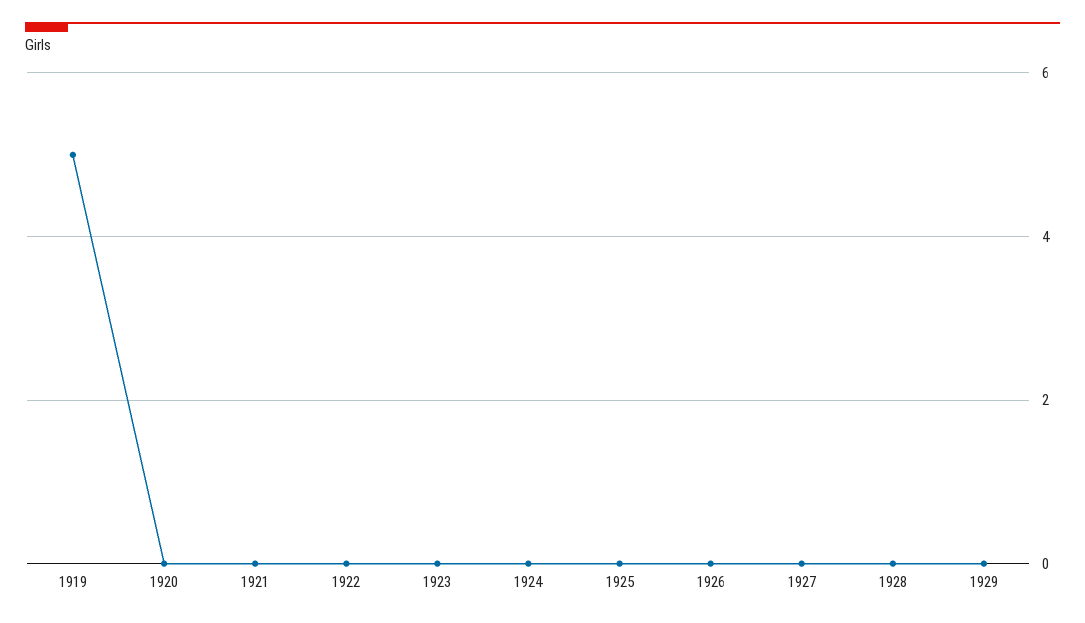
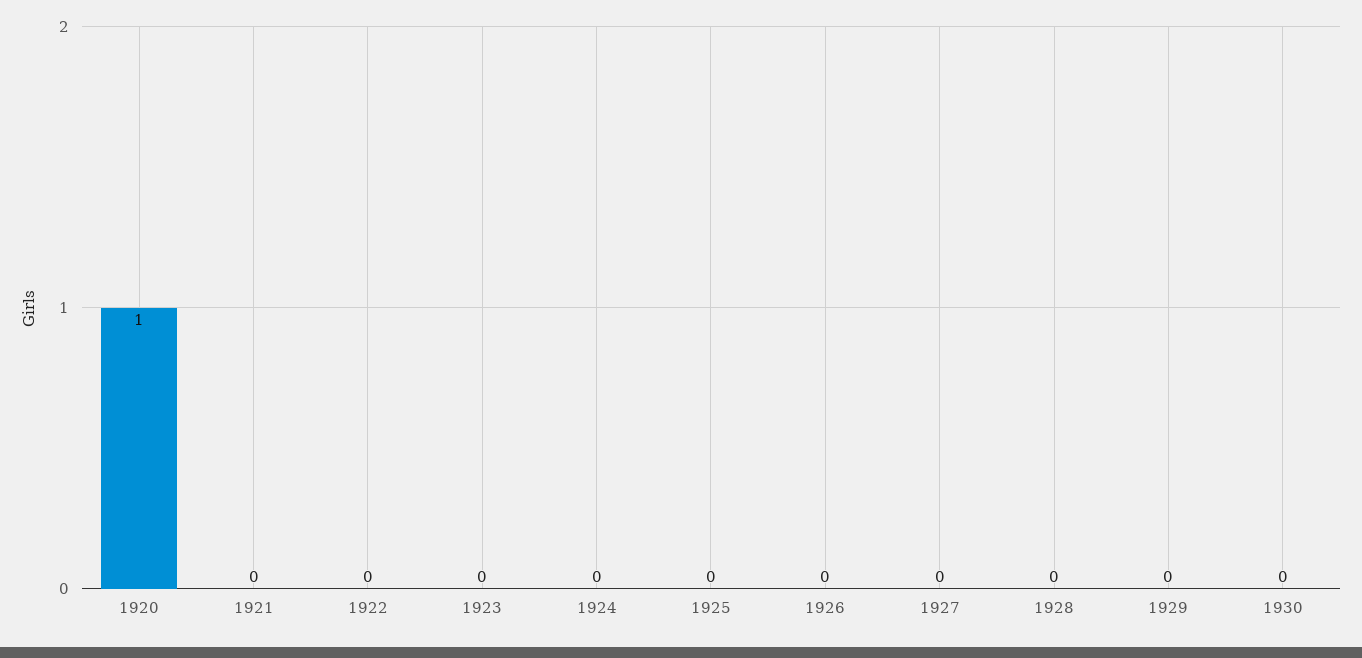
1919: 5 -> none
1920: 0 -> 1
1930: none -> 0

